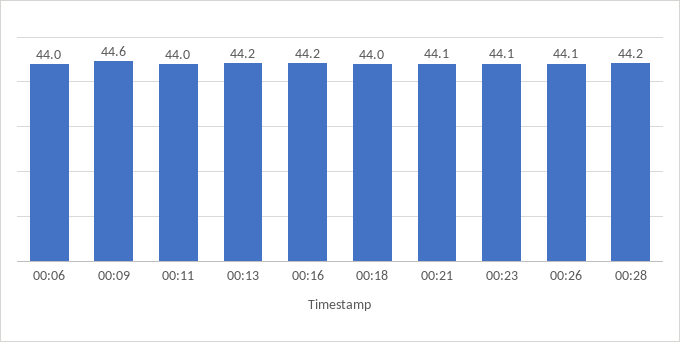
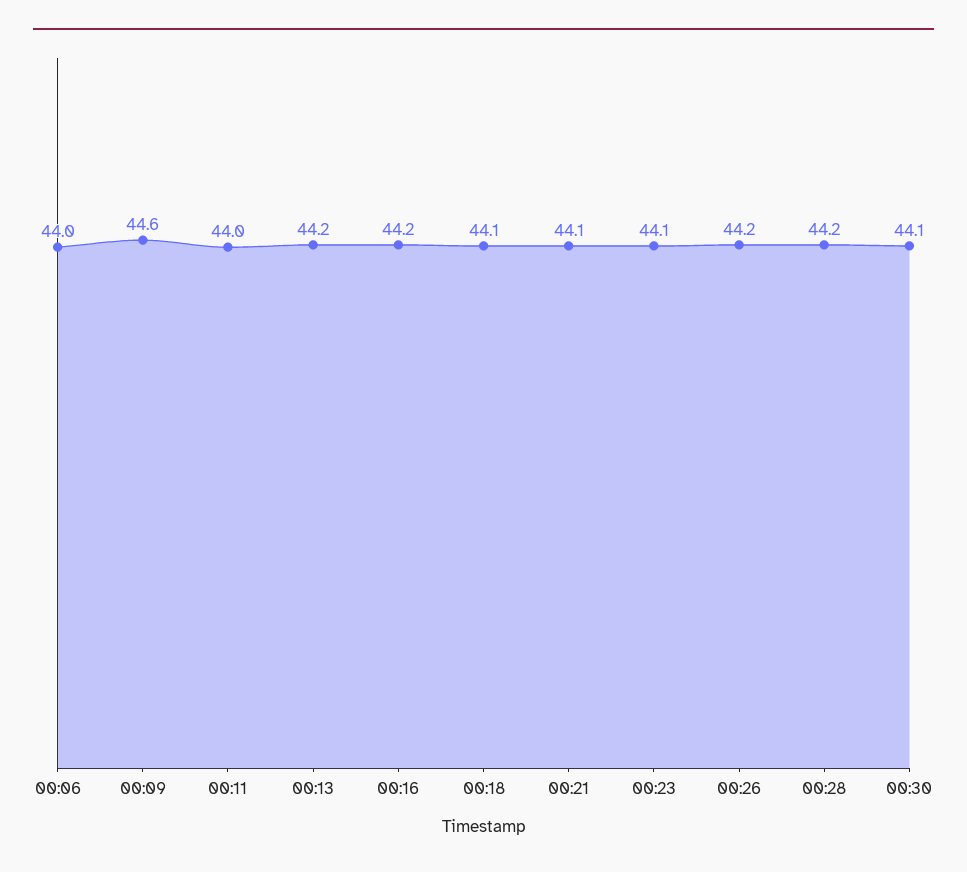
00:18: 44 -> 44.1
00:26: 44.1 -> 44.2
00:30: none -> 44.1

